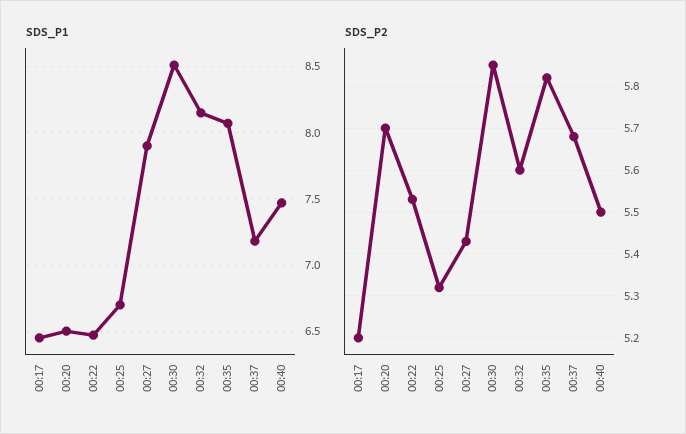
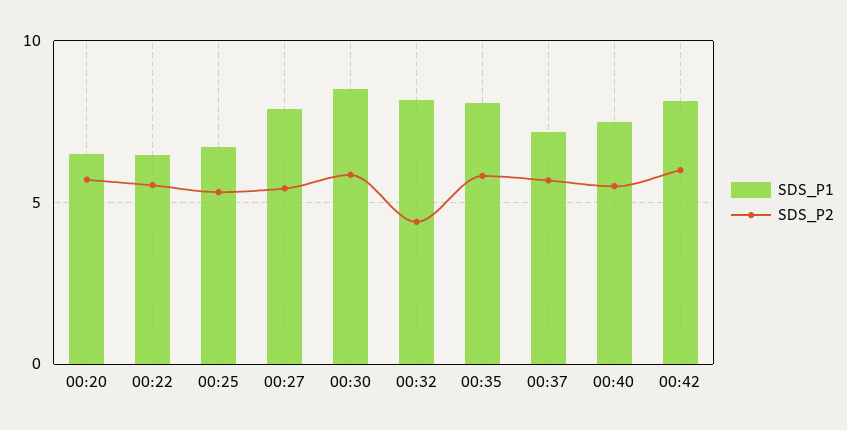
SDS_P1, 00:17: 6.45 -> none
SDS_P2, 00:17: 5.2 -> none
SDS_P2, 00:32: 5.6 -> 4.5
SDS_P1, 00:42: none -> 8
SDS_P2, 00:42: none -> 6

